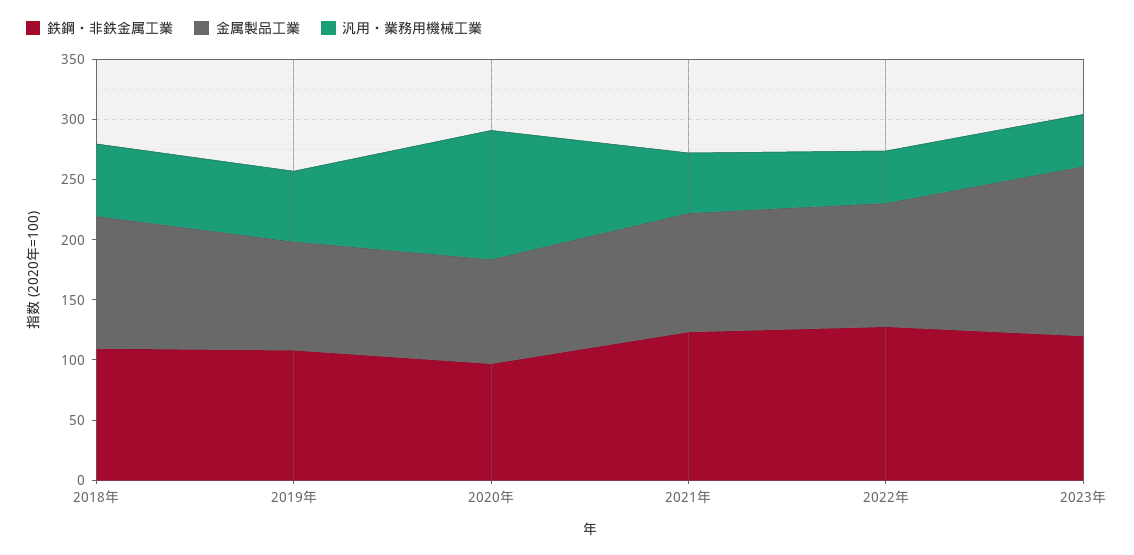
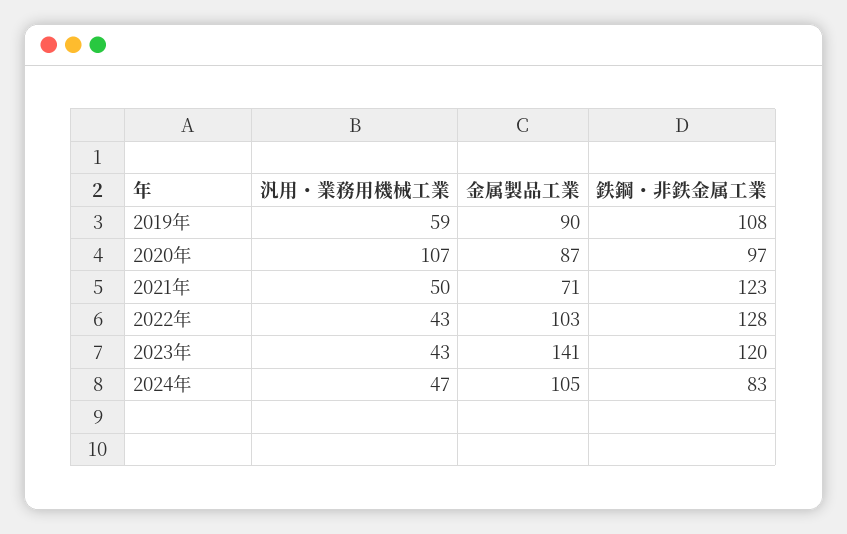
鉄鋼・非鉄金属工業, 2018年: 110 -> none
金属製品工業, 2018年: 110 -> none
汎用・業務用機械工業, 2018年: 60 -> none
金属製品工業, 2021年: 100 -> 71
汎用・業務用機械工業, 2024年: none -> 47
金属製品工業, 2024年: none -> 105
鉄鋼・非鉄金属工業, 2024年: none -> 83

